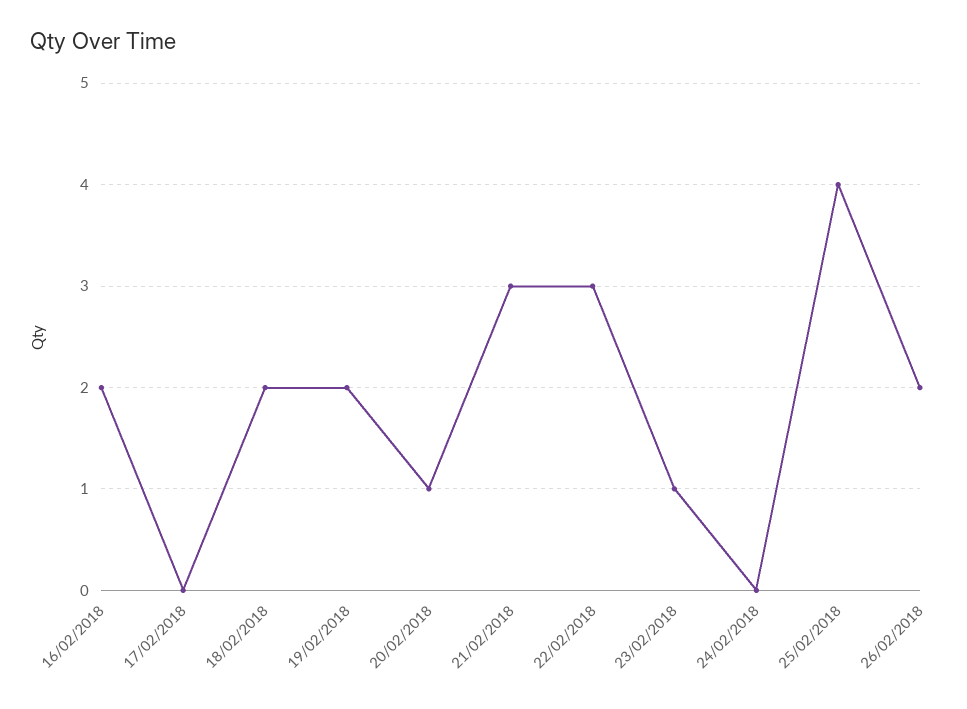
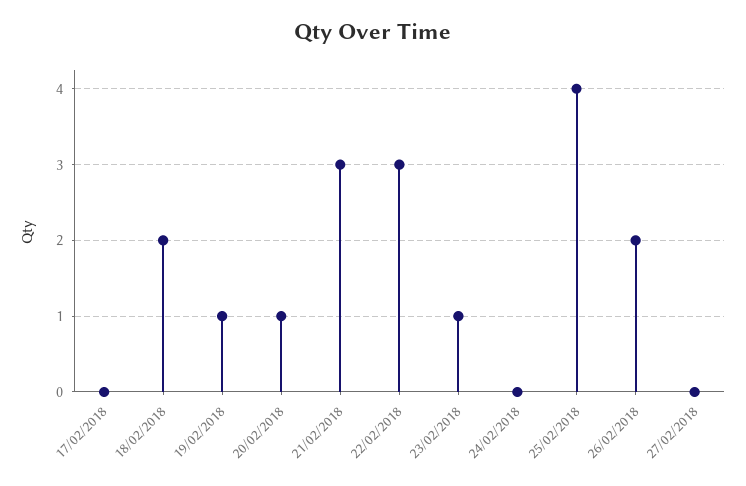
16/02/2018: 2 -> none
19/02/2018: 2 -> 1
27/02/2018: none -> 0

